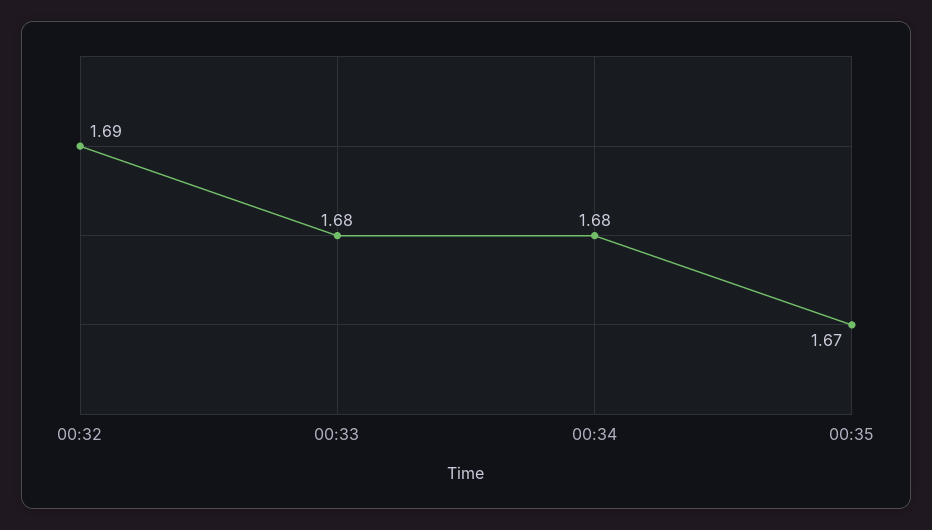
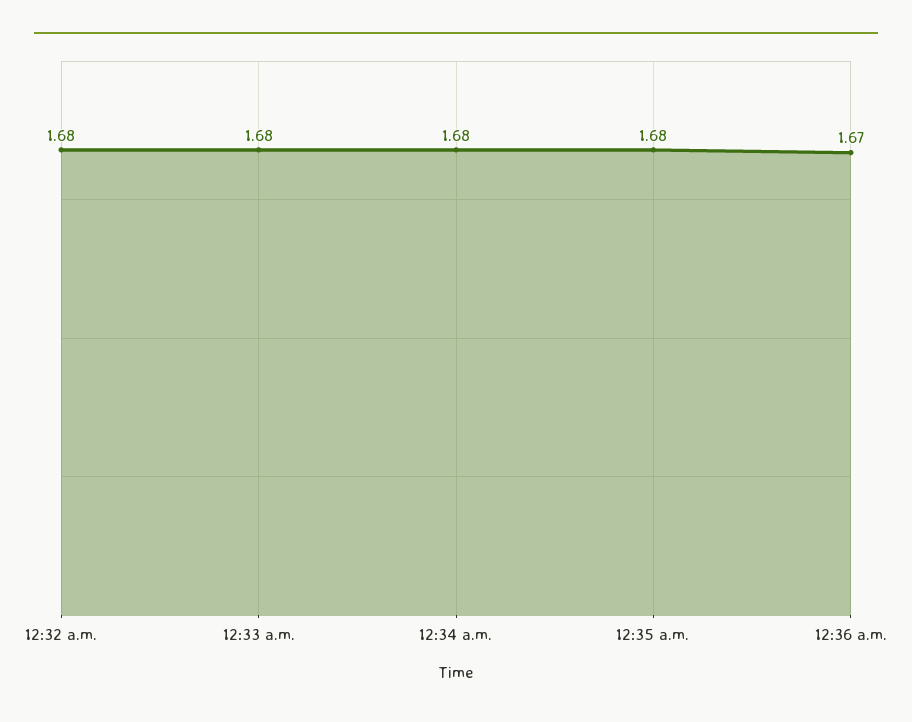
00:32: 1.69 -> 1.68
00:35: 1.67 -> 1.68
12:36 a.m.: none -> 1.67

